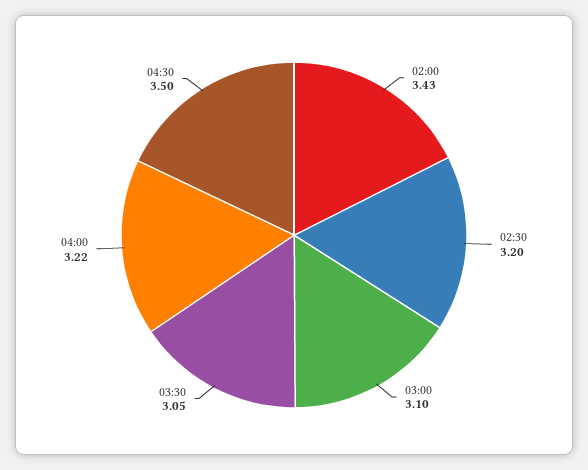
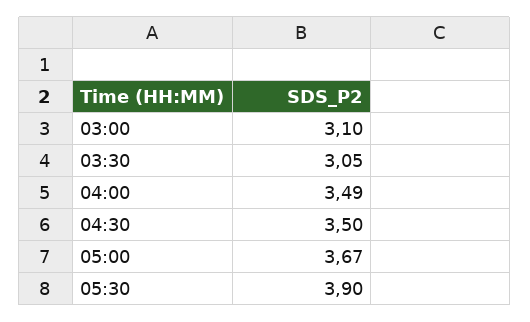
02:00: 3.43 -> none
02:30: 3.2 -> none
04:00: 3.22 -> 3.49
05:00: none -> 3.67
05:30: none -> 3.9

